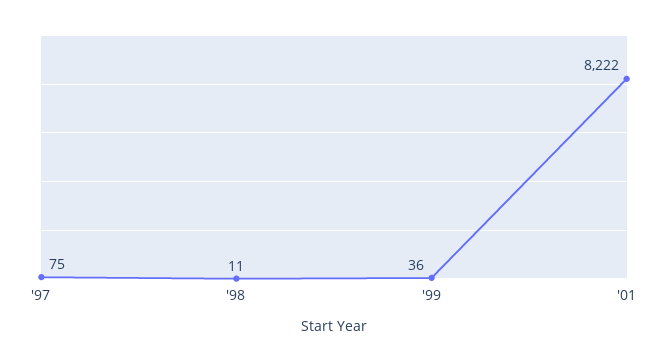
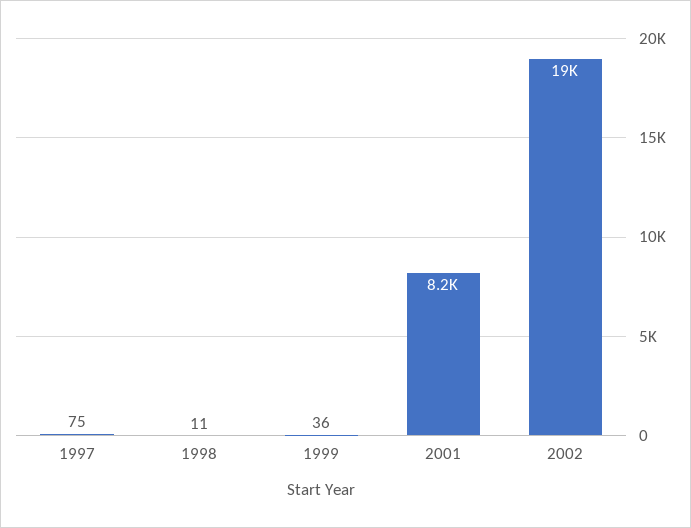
2002: none -> 19000

